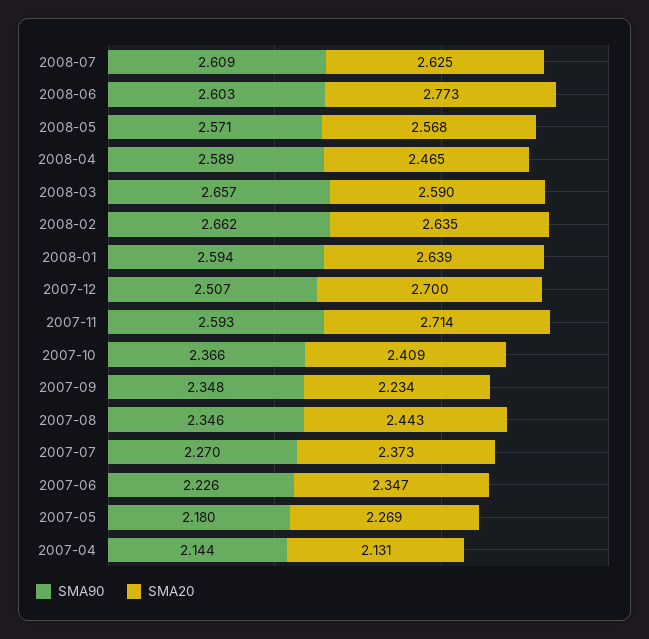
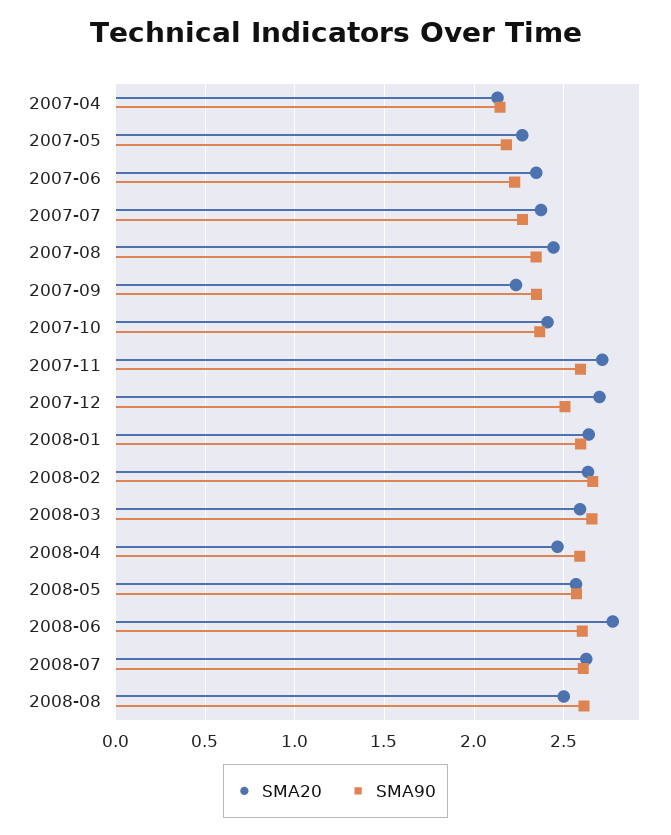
SMA20, 2008-08: none -> 2.5
SMA90, 2008-08: none -> 2.6

